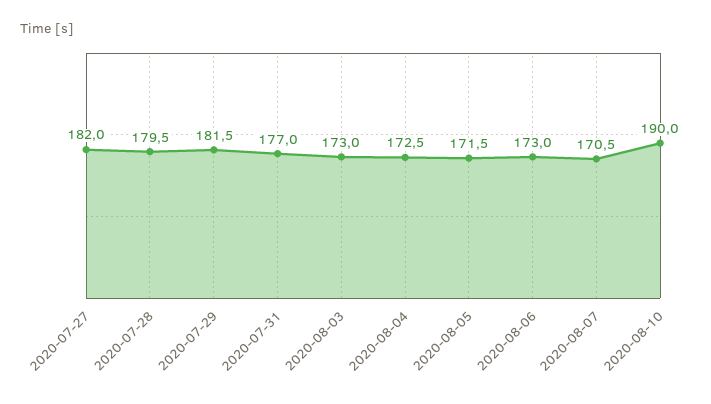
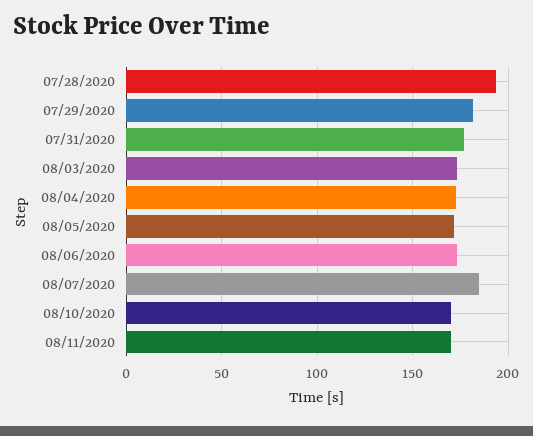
2020-07-27: 182 -> none
2020-07-28: 179.5 -> 195
2020-08-07: 170.5 -> 185
2020-08-10: 190 -> 170
08/11/2020: none -> 170

